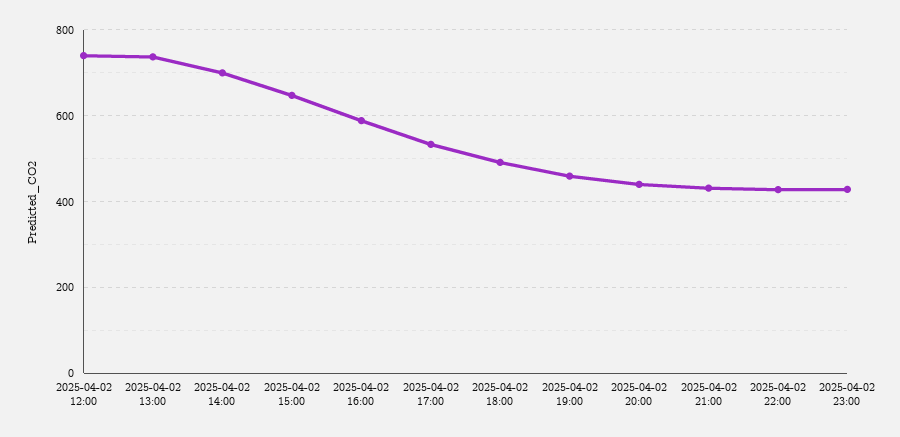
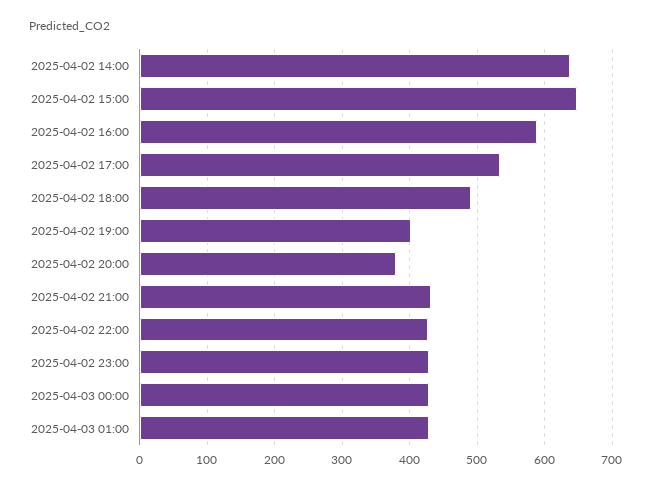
2025-04-02 12:00: 740 -> none
2025-04-02 13:00: 740 -> none
2025-04-02 14:00: 700 -> 640
2025-04-02 19:00: 460 -> 400
2025-04-02 20:00: 440 -> 380
2025-04-03 00:00: none -> 430
2025-04-03 01:00: none -> 430

